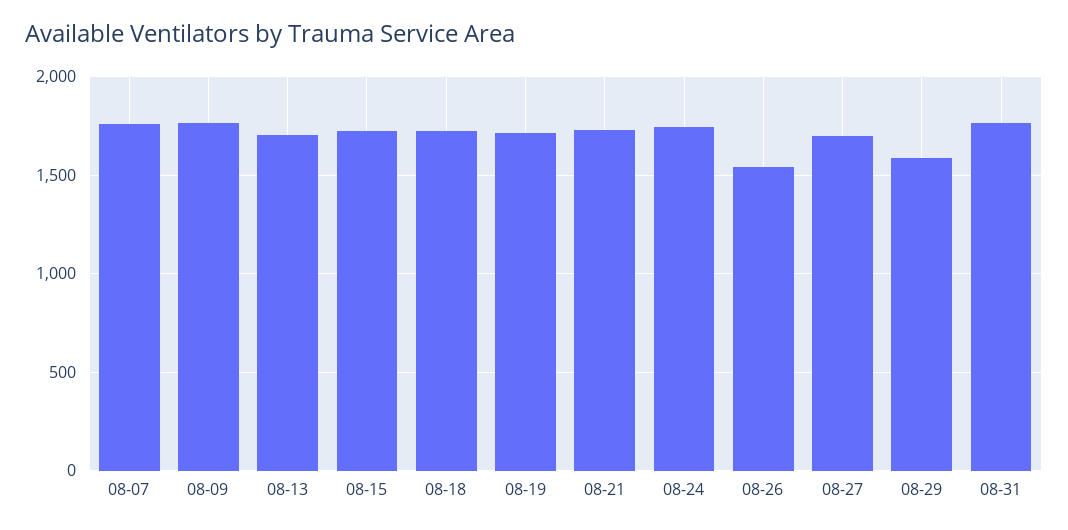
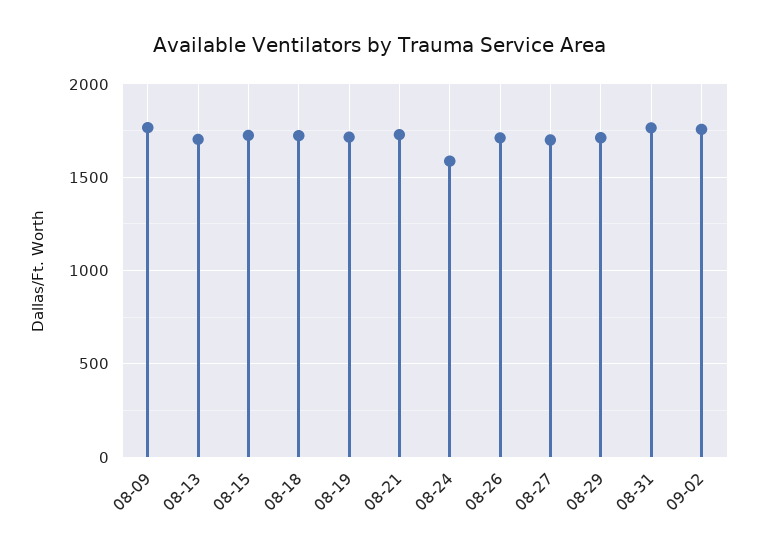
08-07: 1750 -> none
08-24: 1750 -> 1600
08-26: 1550 -> 1700
08-29: 1600 -> 1700
09-02: none -> 1750

